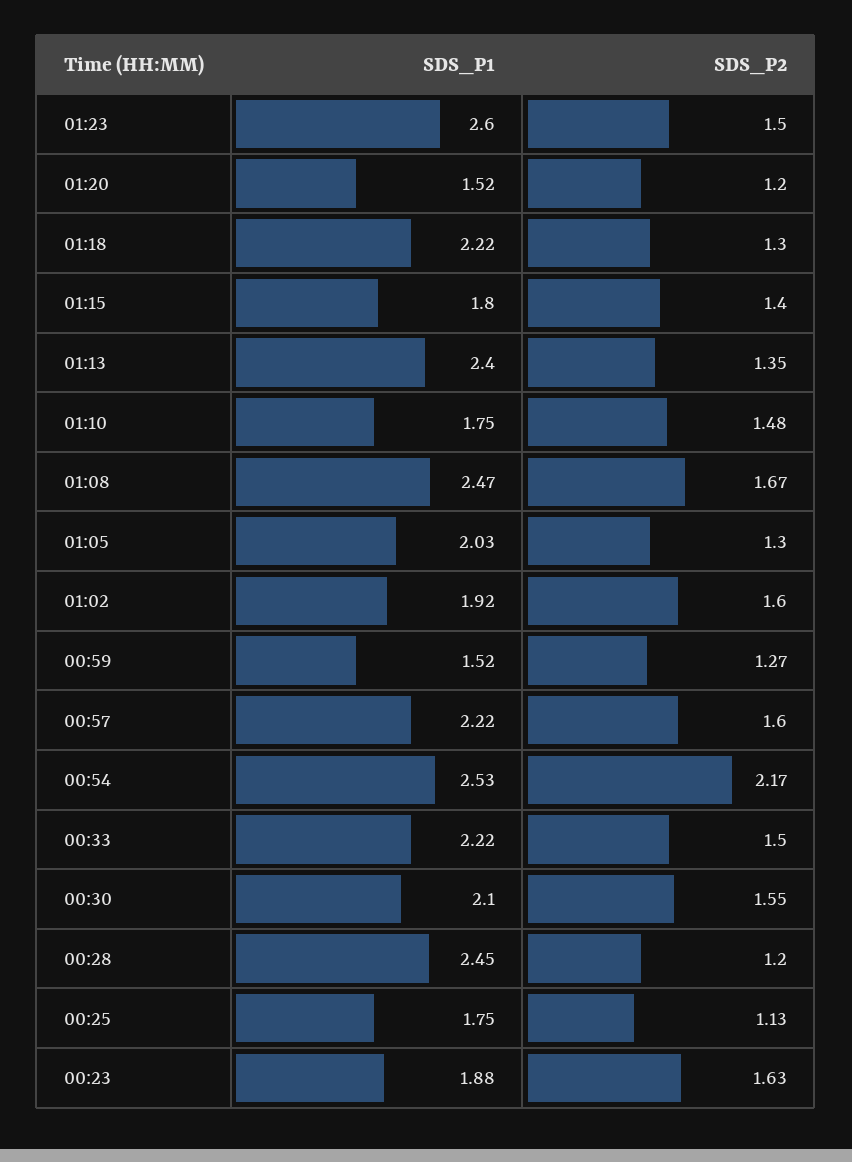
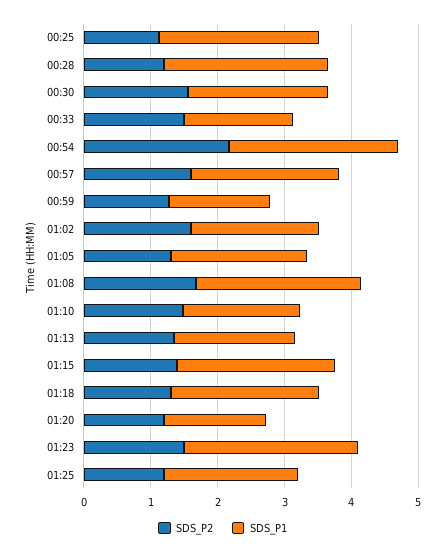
SDS_P1, 01:15: 1.8 -> 2.4
SDS_P1, 01:13: 2.4 -> 1.8
SDS_P1, 00:33: 2.22 -> 1.6
SDS_P1, 00:25: 1.75 -> 2.4
SDS_P1, 00:23: 1.88 -> none
SDS_P2, 00:23: 1.63 -> none
SDS_P2, 01:25: none -> 1.2
SDS_P1, 01:25: none -> 2

